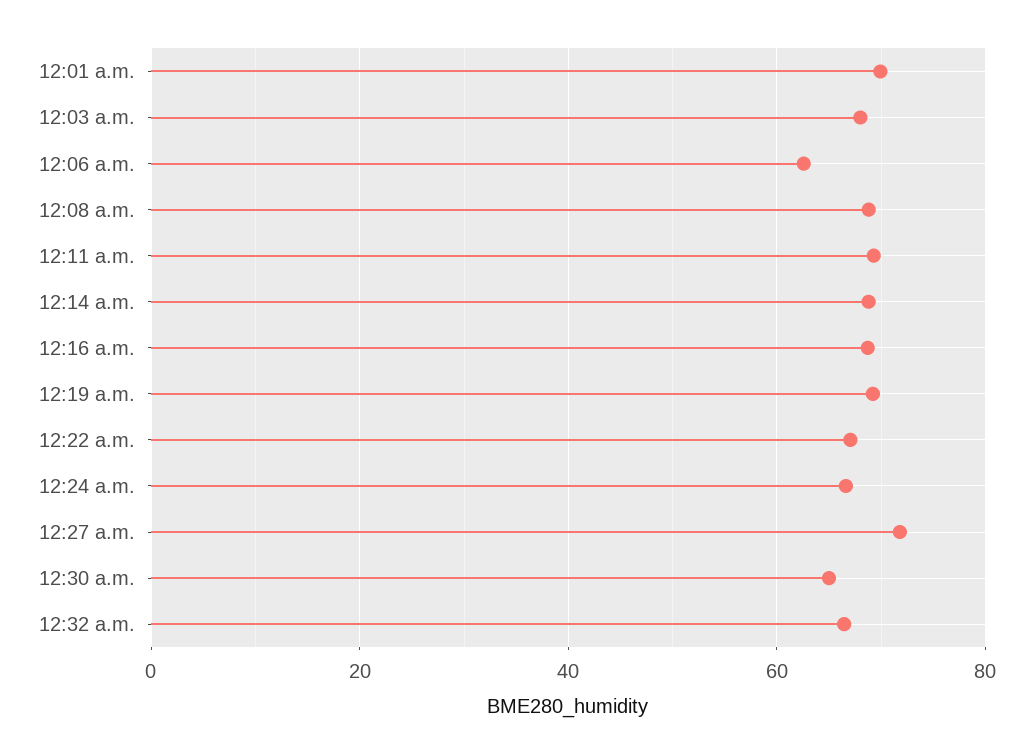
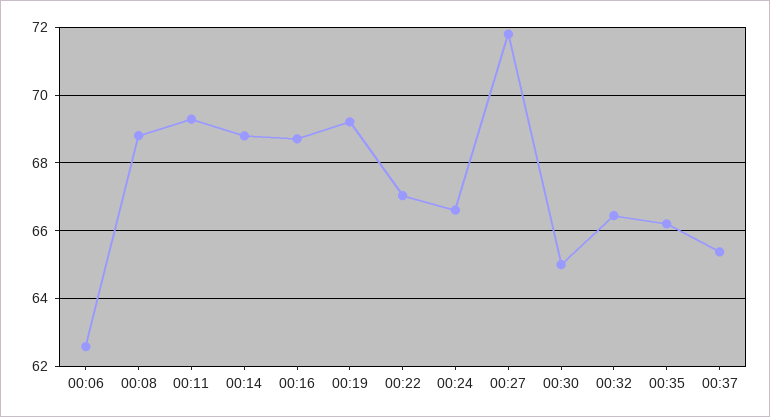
12:01 a.m.: 70 -> none
12:03 a.m.: 68 -> none
00:35: none -> 66.2
00:37: none -> 65.4

